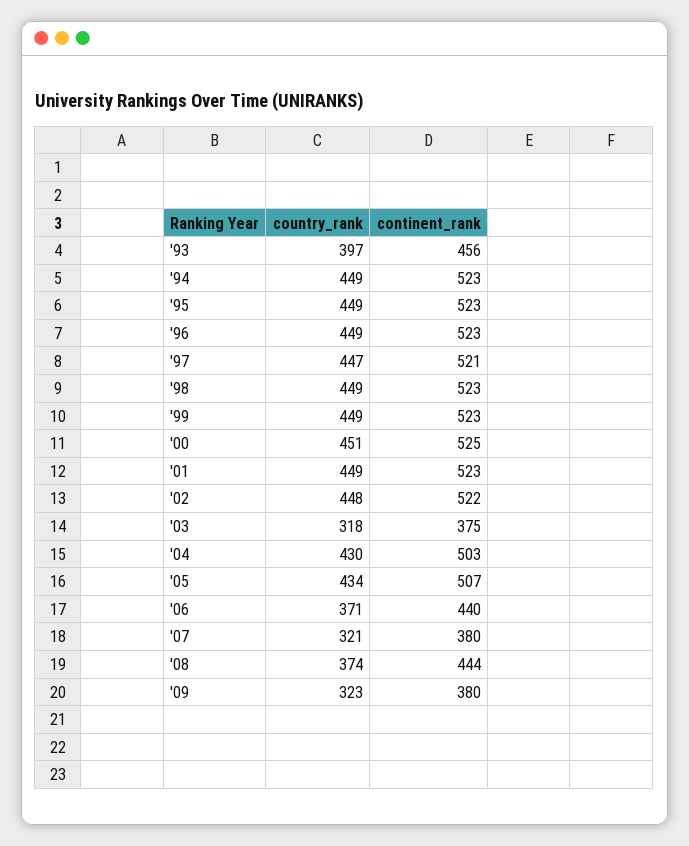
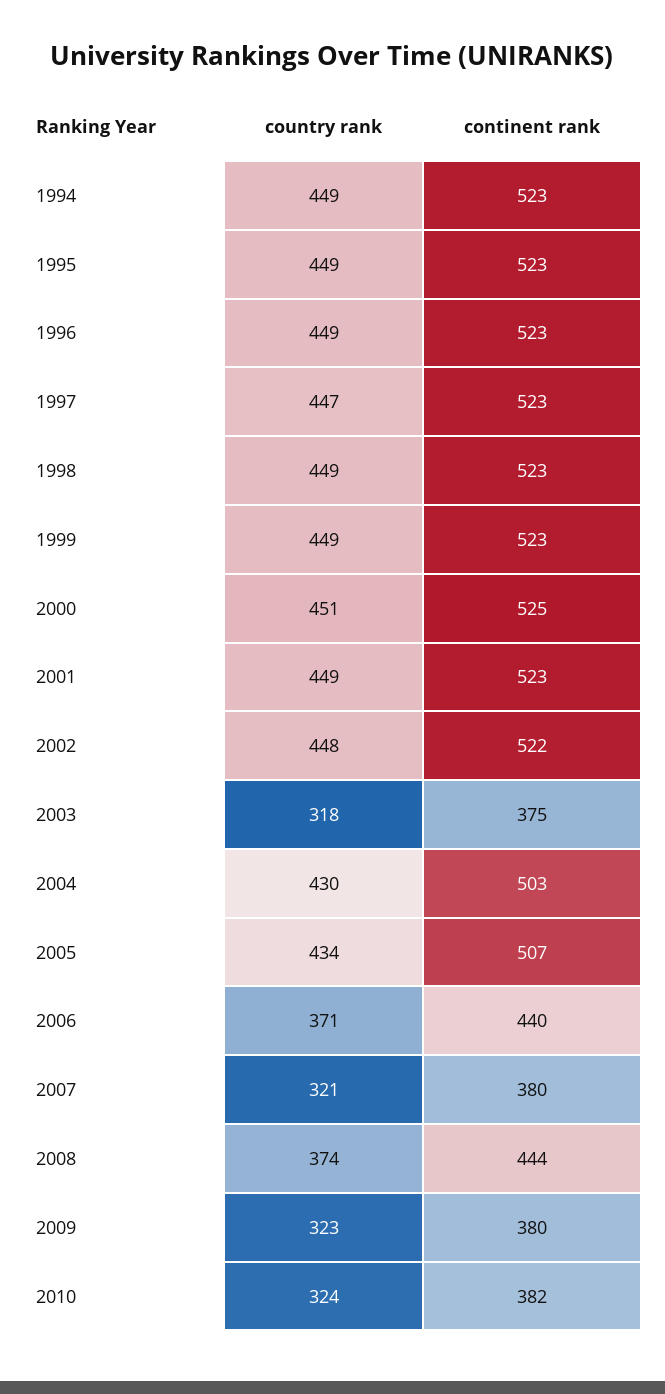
country_rank, '93: 397 -> none
continent_rank, '93: 456 -> none
continent_rank, '97: 521 -> 523
country_rank, 2010: none -> 324
continent_rank, 2010: none -> 382

